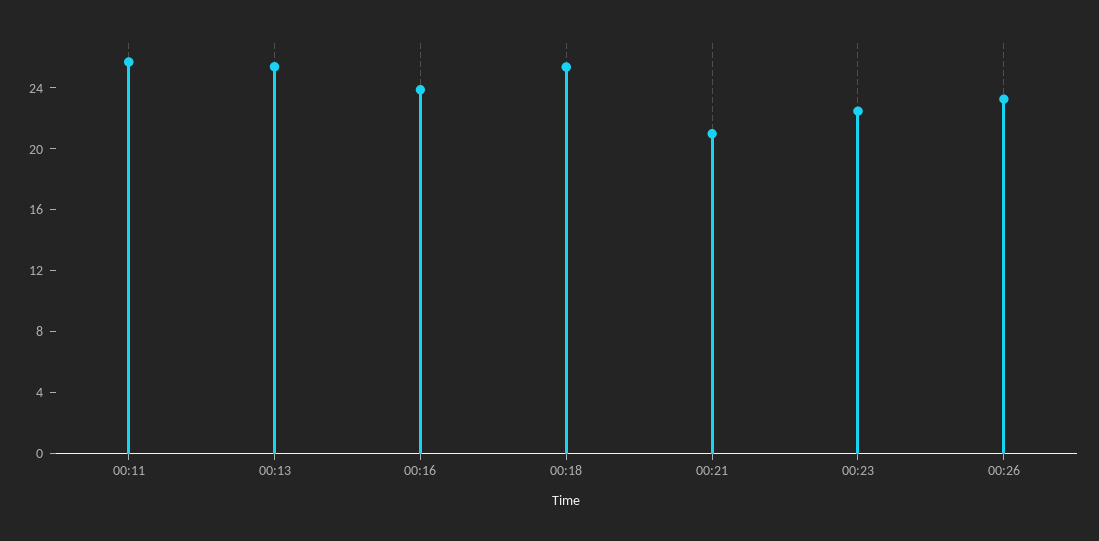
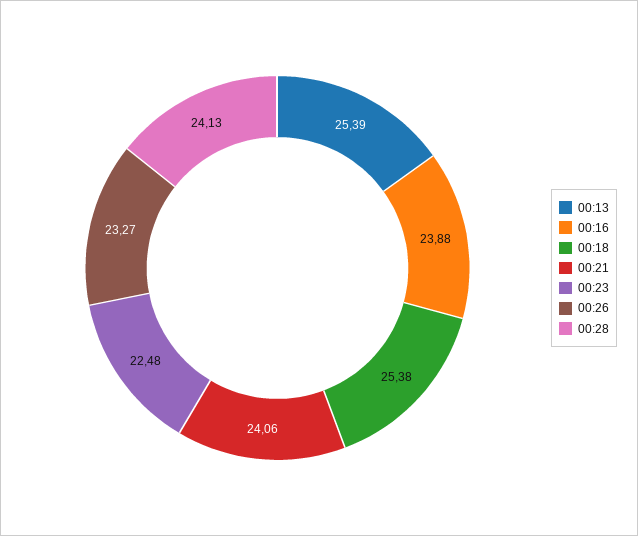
00:11: 26 -> none
00:21: 21 -> 24.06
00:28: none -> 24.13

